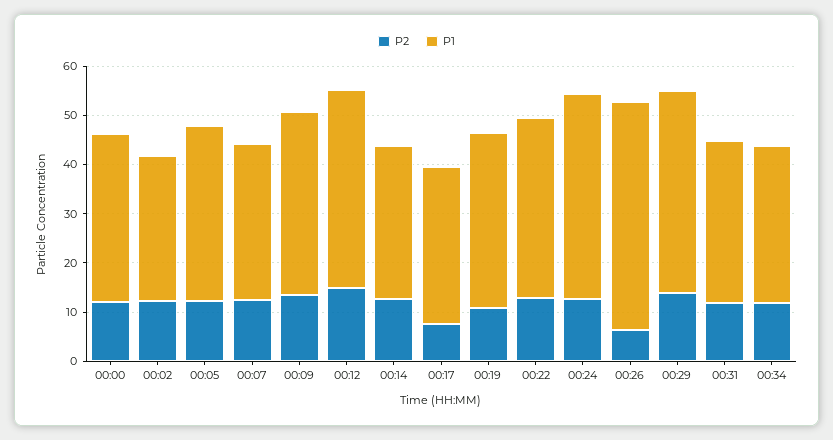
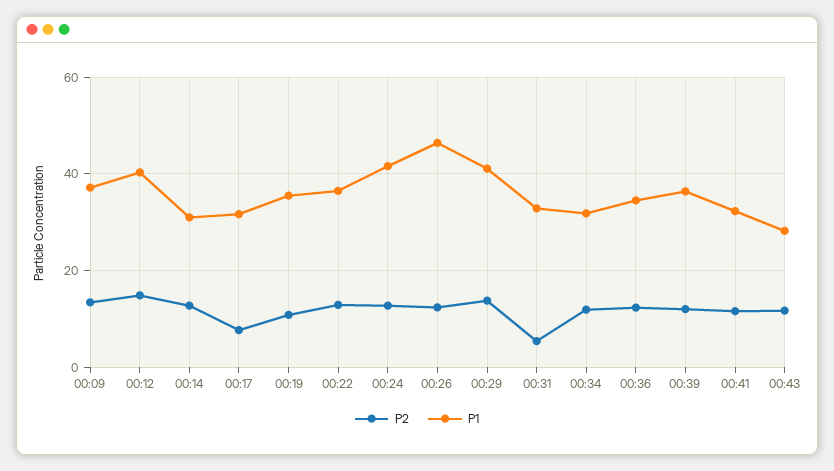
P2, 00:00: 12 -> none
P1, 00:00: 34 -> none
P2, 00:02: 12 -> none
P1, 00:02: 30 -> none
P2, 00:05: 12 -> none
P1, 00:05: 36 -> none
P2, 00:07: 12 -> none
P1, 00:07: 32 -> none
P2, 00:26: 6 -> 12
P2, 00:31: 12 -> 6
P2, 00:36: none -> 12
P1, 00:36: none -> 34
P2, 00:39: none -> 12
P1, 00:39: none -> 36
P2, 00:41: none -> 12
P1, 00:41: none -> 32
P2, 00:43: none -> 12
P1, 00:43: none -> 28

